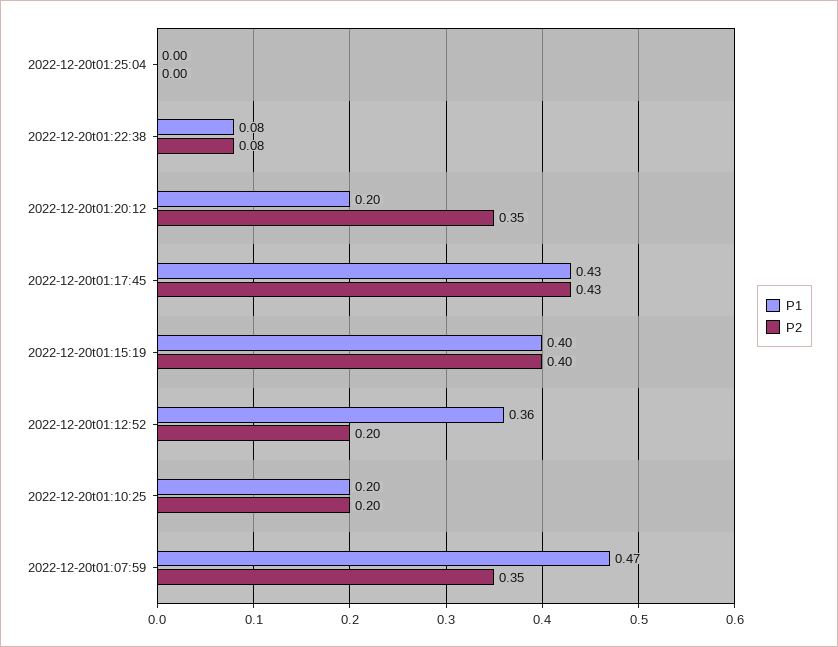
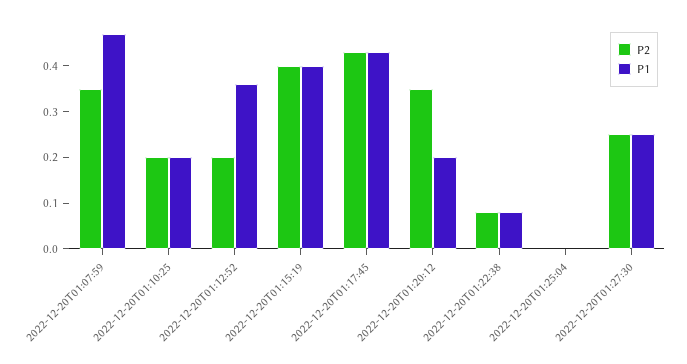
P2, 2022-12-20T01:27:30: none -> 0.25
P1, 2022-12-20T01:27:30: none -> 0.25

